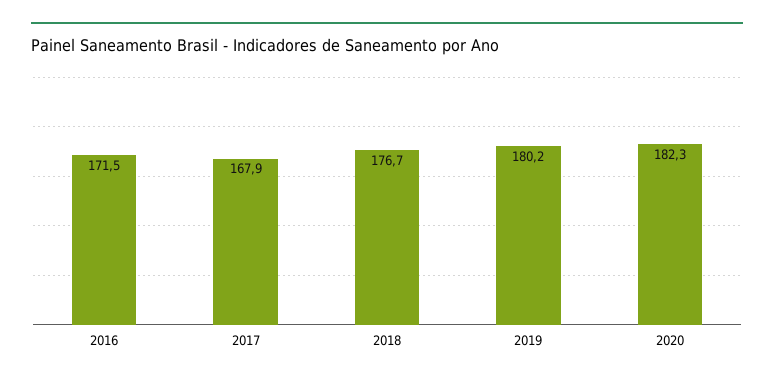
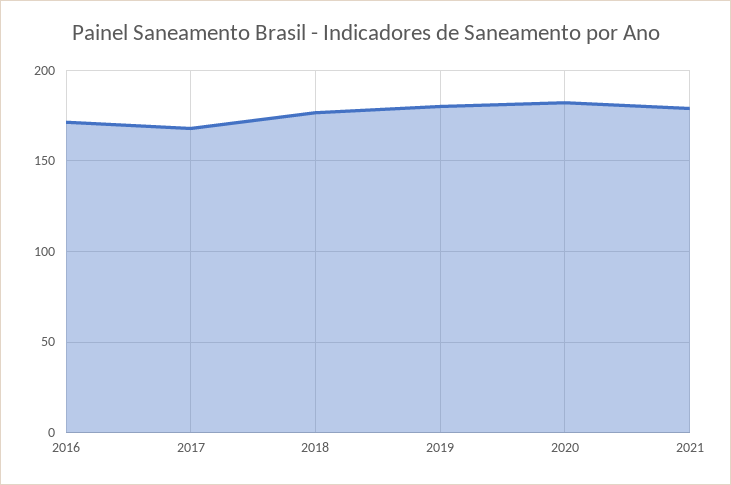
2021: none -> 180

